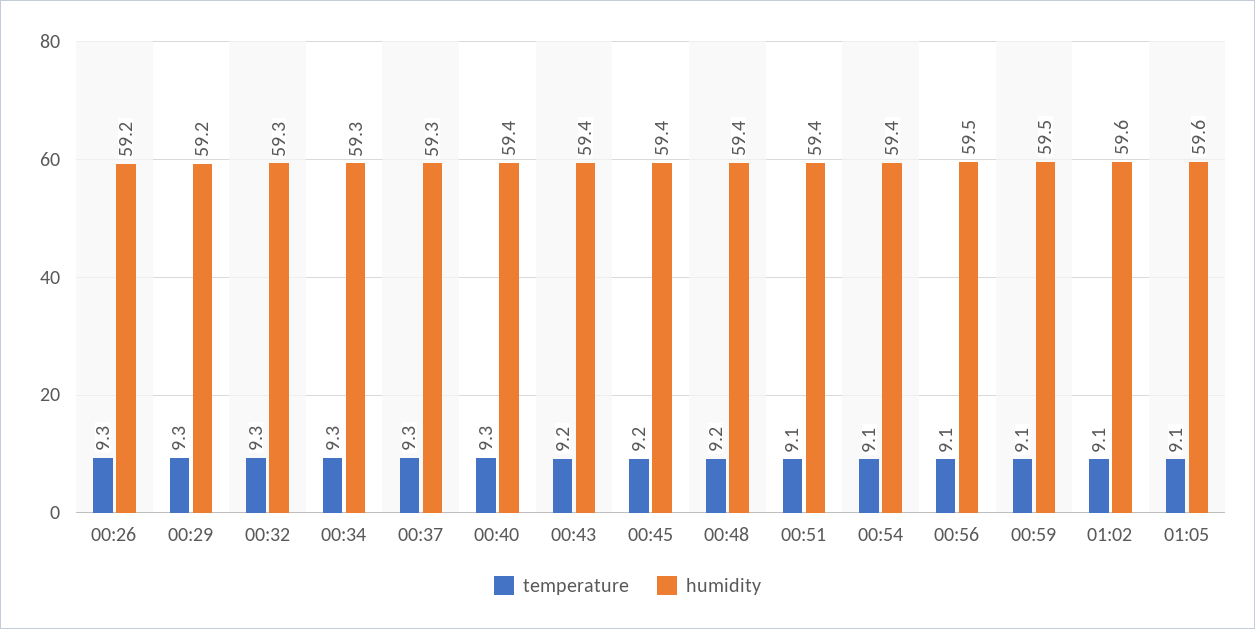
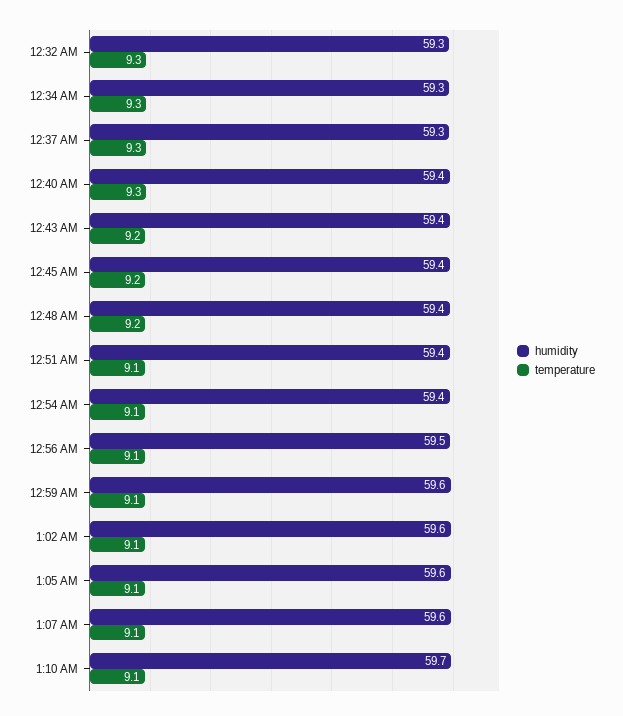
temperature, 00:26: 9.3 -> none
humidity, 00:26: 59.2 -> none
temperature, 00:29: 9.3 -> none
humidity, 00:29: 59.2 -> none
humidity, 00:59: 59.5 -> 59.6
humidity, 1:07 AM: none -> 59.6
temperature, 1:07 AM: none -> 9.1
humidity, 1:10 AM: none -> 59.7
temperature, 1:10 AM: none -> 9.1

